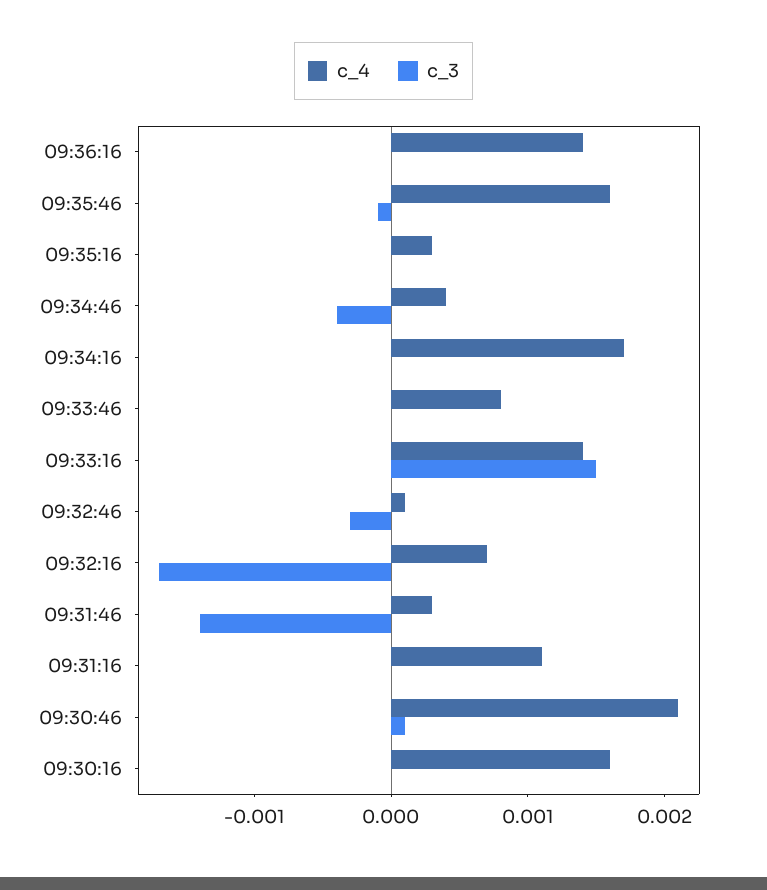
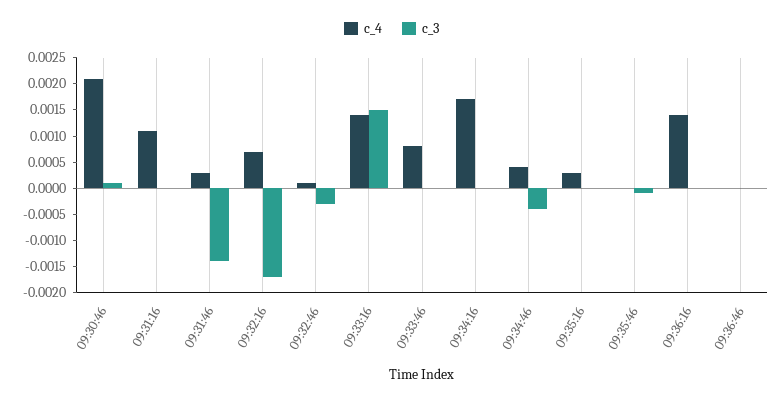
c_4, 09:35:46: 0.0016 -> 0
c_4, 09:30:16: 0.0016 -> none
c_3, 09:30:16: 0 -> none
c_4, 09:36:46: none -> 0
c_3, 09:36:46: none -> 0

